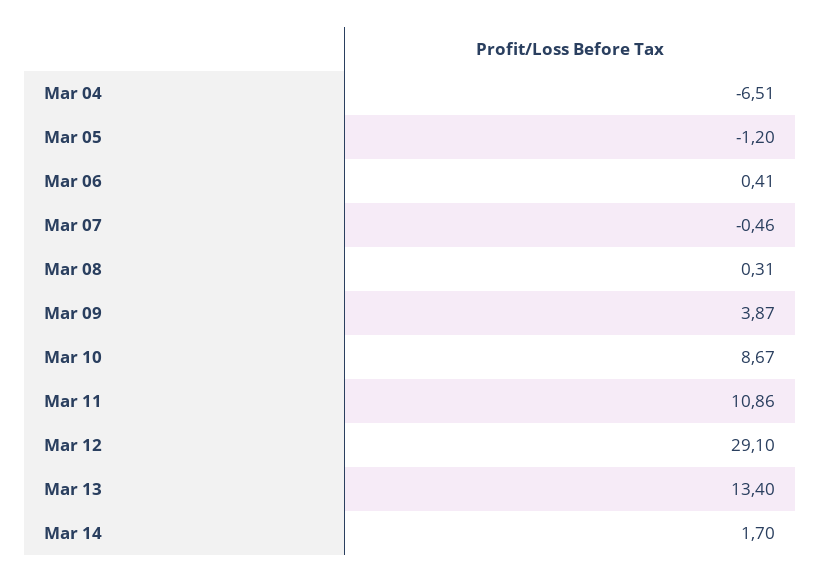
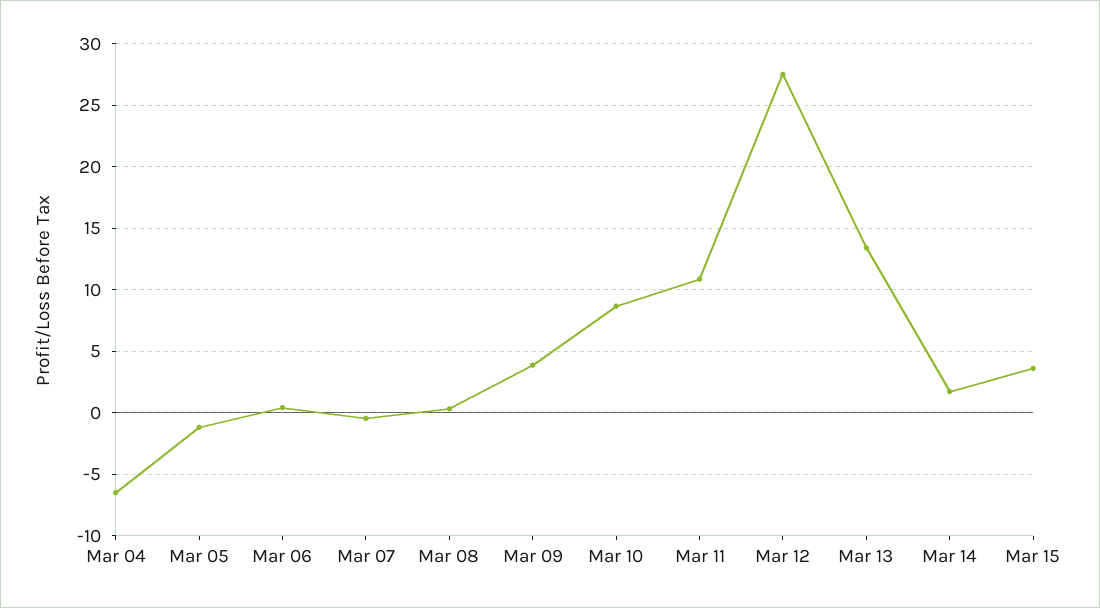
Mar 12: 29.1 -> 27.5
Mar 15: none -> 3.5

